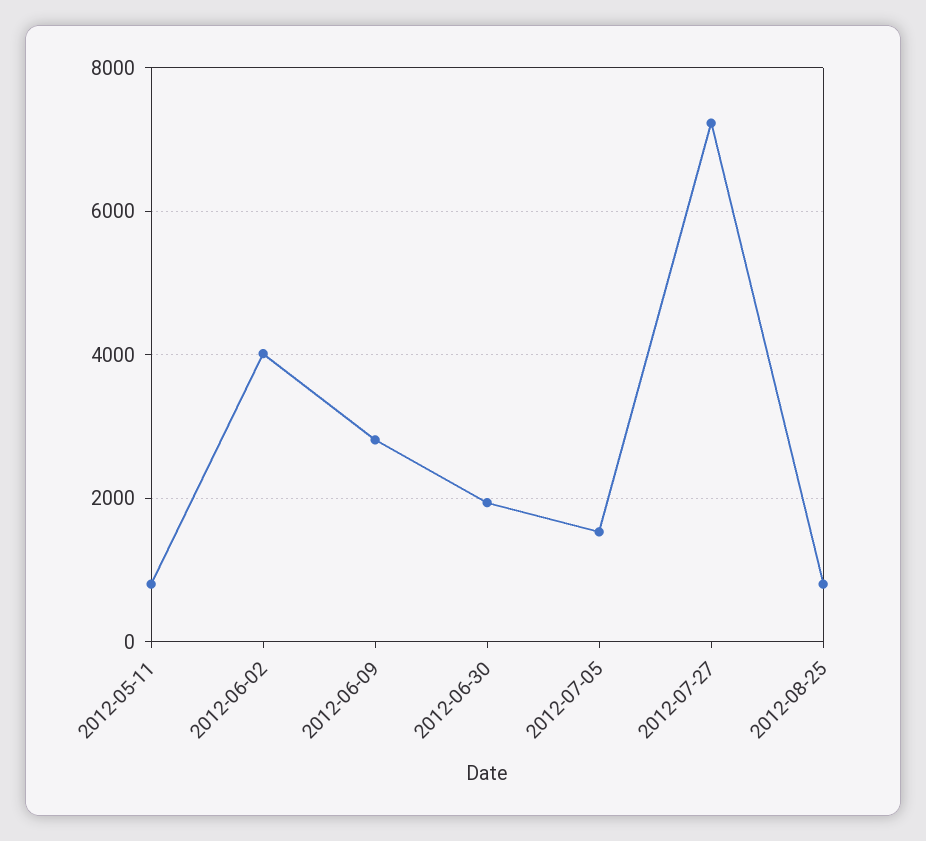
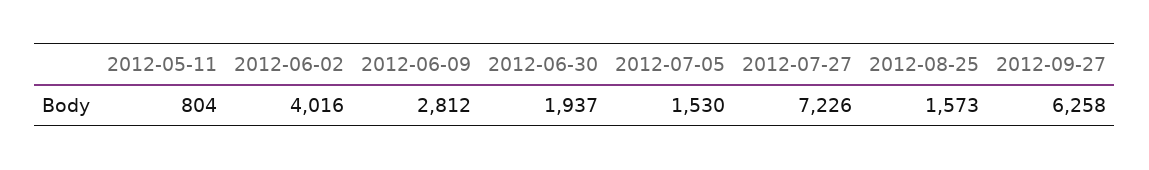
2012-08-25: 800 -> 1573
2012-09-27: none -> 6258

